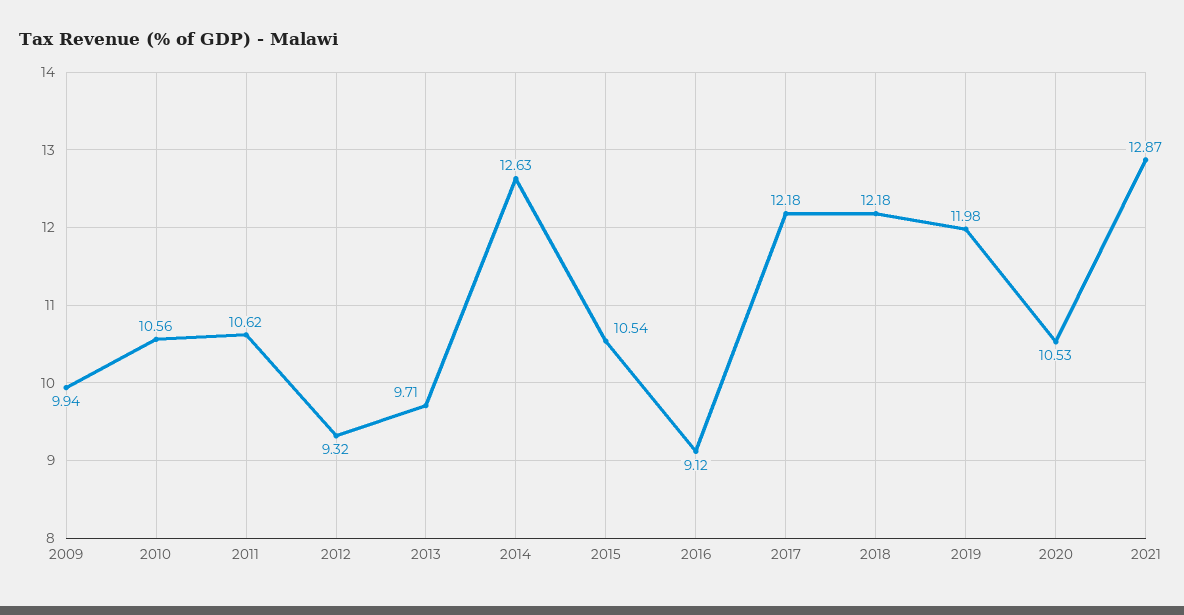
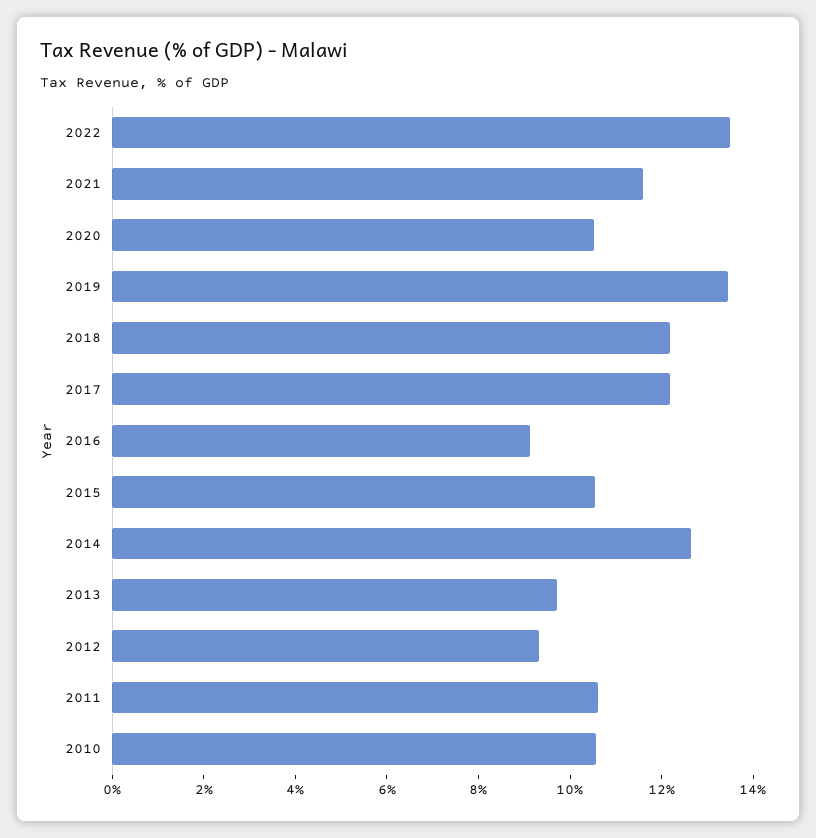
2009: 9.94 -> none
2019: 11.98 -> 13.5
2021: 12.87 -> 11.5
2022: none -> 13.5

